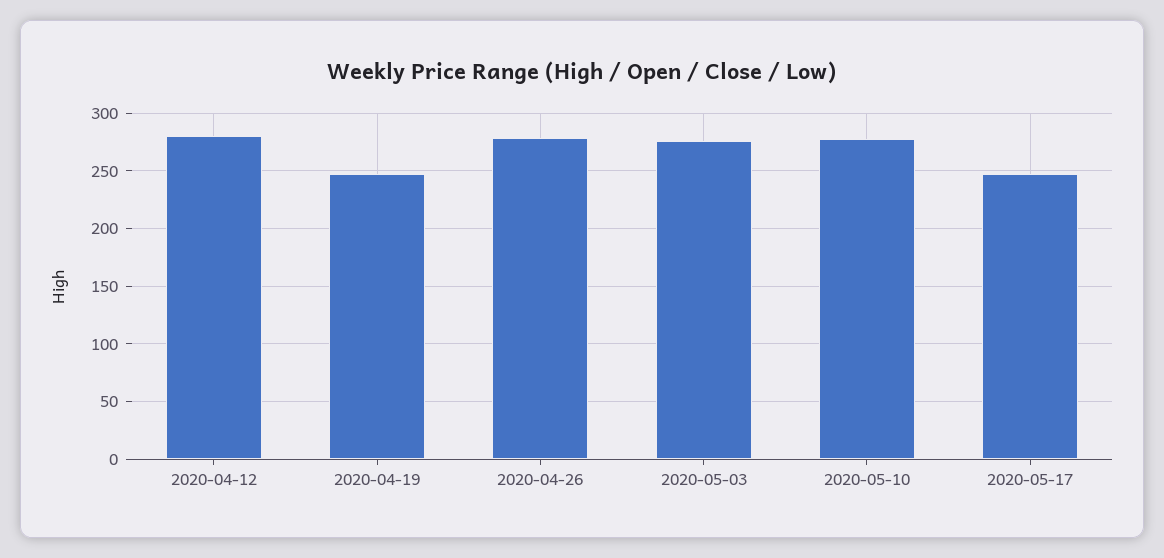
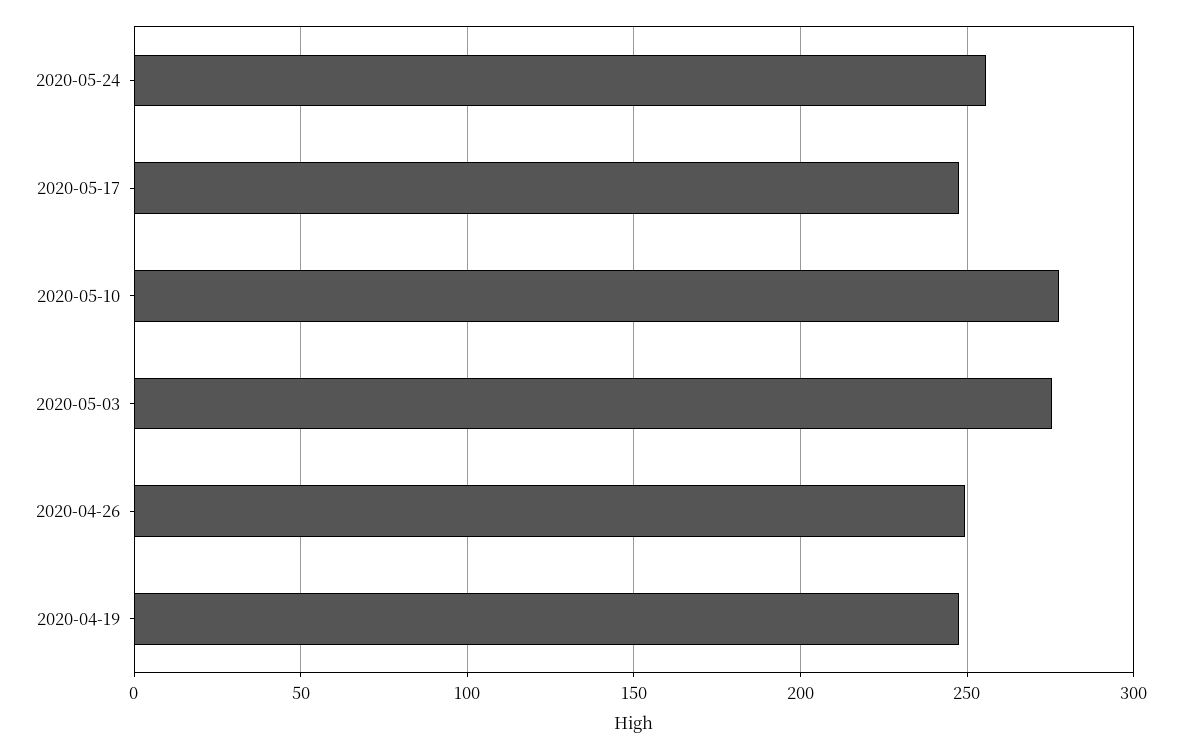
2020-04-12: 280 -> none
2020-04-26: 280 -> 250
2020-05-24: none -> 255

